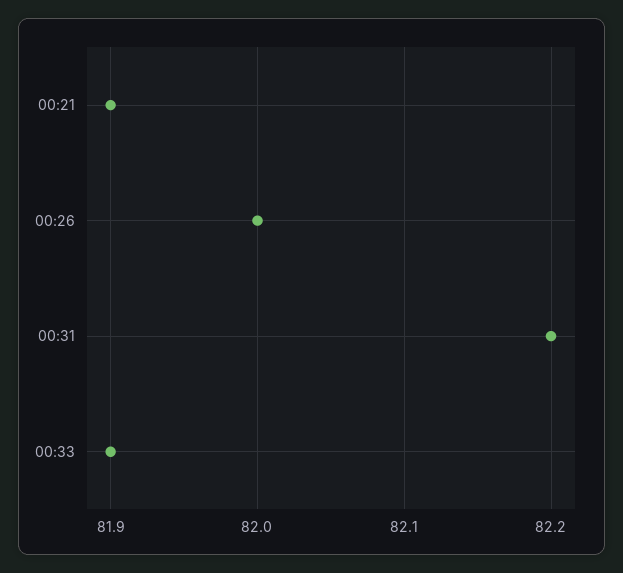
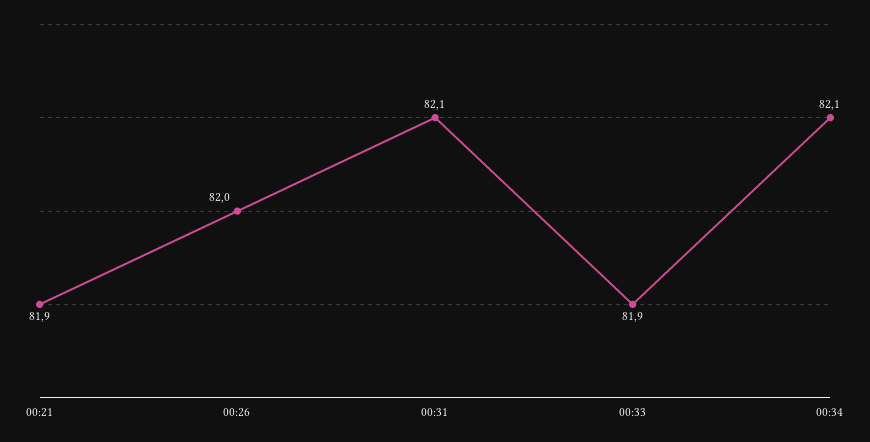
00:31: 82.2 -> 82.1
00:34: none -> 82.1

